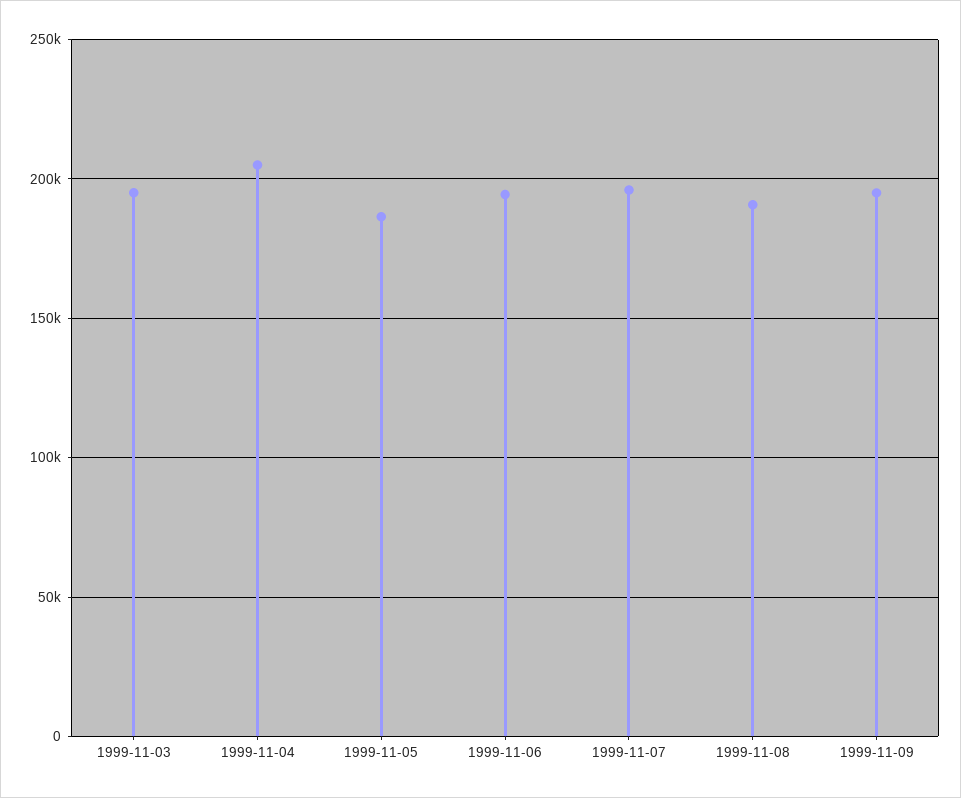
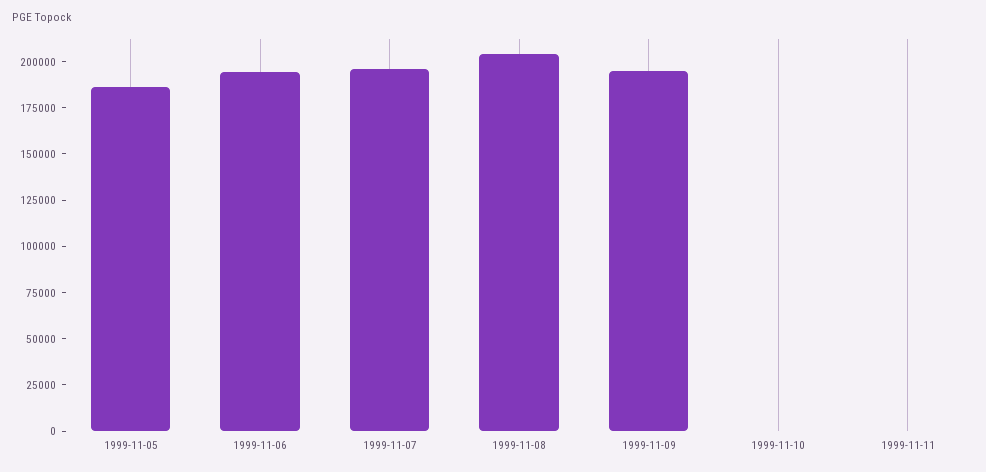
1999-11-03: 195000 -> none
1999-11-04: 205000 -> none
1999-11-08: 190000 -> 205000
1999-11-10: none -> 0
1999-11-11: none -> 0

